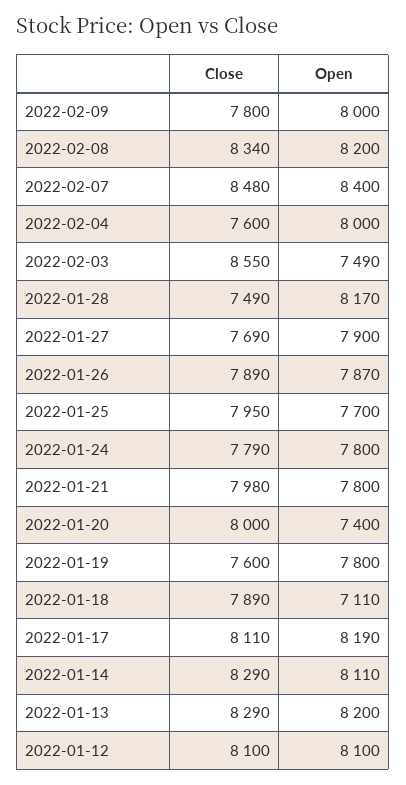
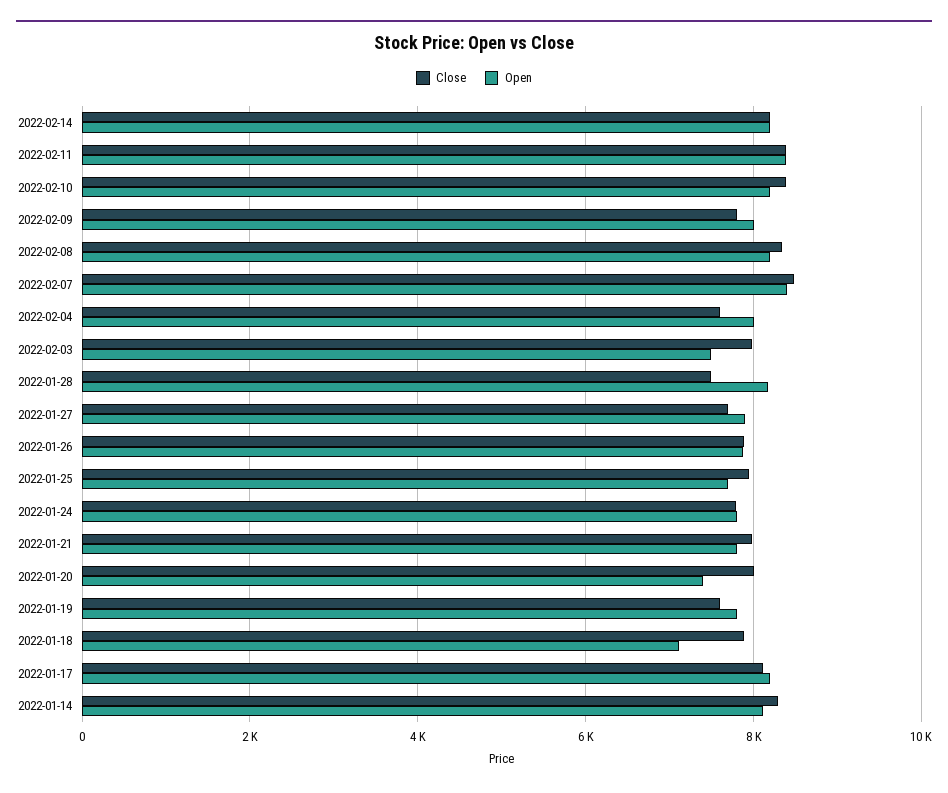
Close, 2022-02-03: 8550 -> 8000
Close, 2022-01-13: 8290 -> none
Open, 2022-01-13: 8200 -> none
Close, 2022-01-12: 8100 -> none
Open, 2022-01-12: 8100 -> none
Close, 2022-02-14: none -> 8200
Open, 2022-02-14: none -> 8200
Close, 2022-02-11: none -> 8400
Open, 2022-02-11: none -> 8400
Close, 2022-02-10: none -> 8400
Open, 2022-02-10: none -> 8200

